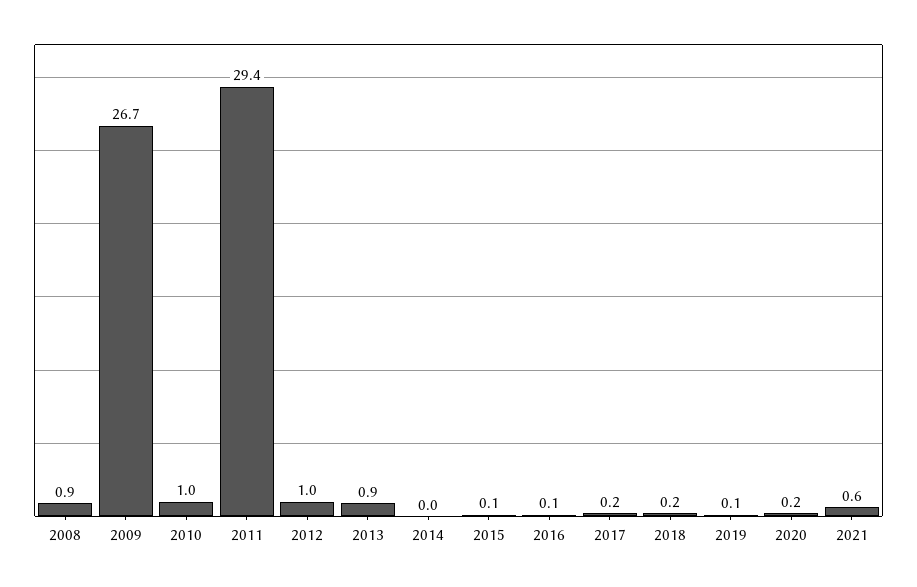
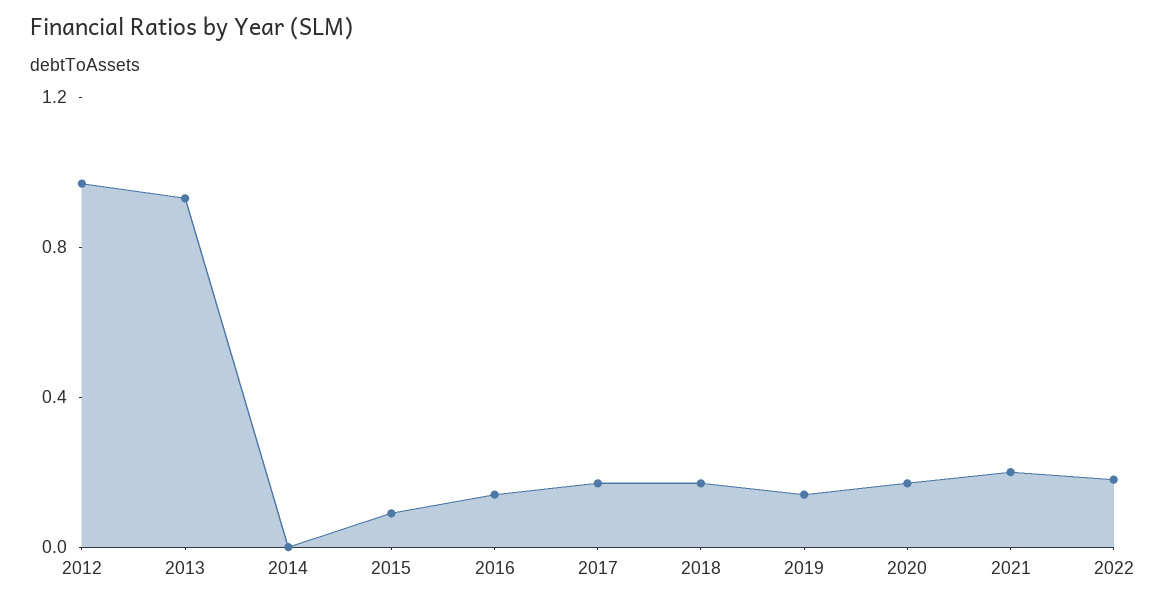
2008: 0.9 -> none
2009: 26.7 -> none
2010: 1 -> none
2011: 29.4 -> none
2021: 0.6 -> 0.2
2022: none -> 0.2

